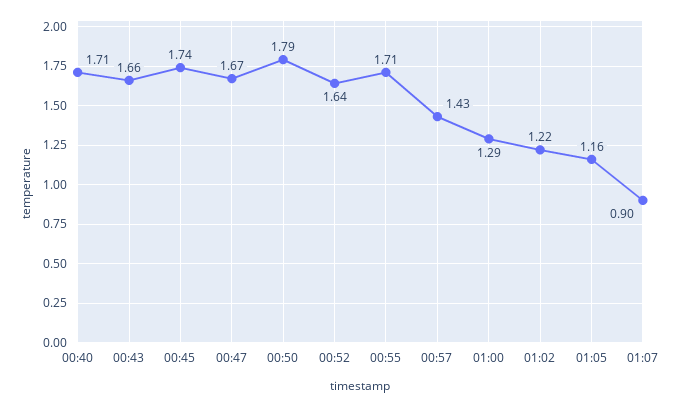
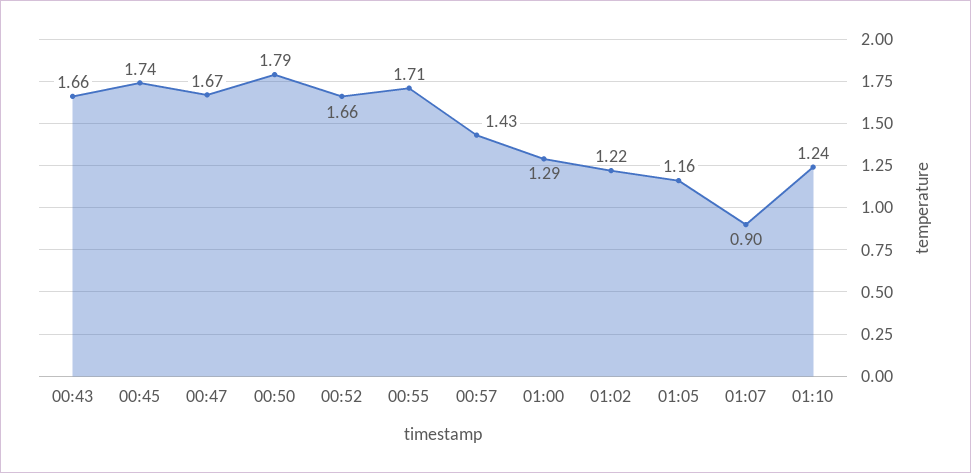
00:40: 1.71 -> none
00:52: 1.64 -> 1.66
01:10: none -> 1.24

